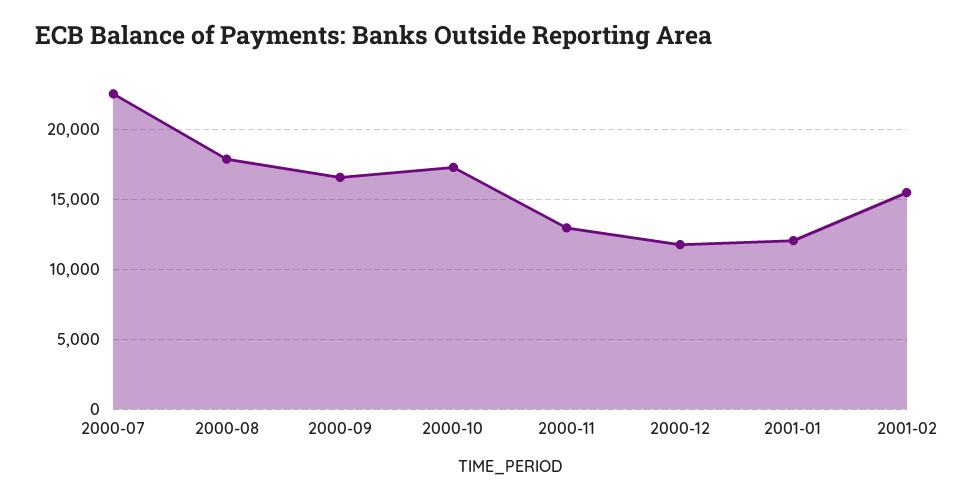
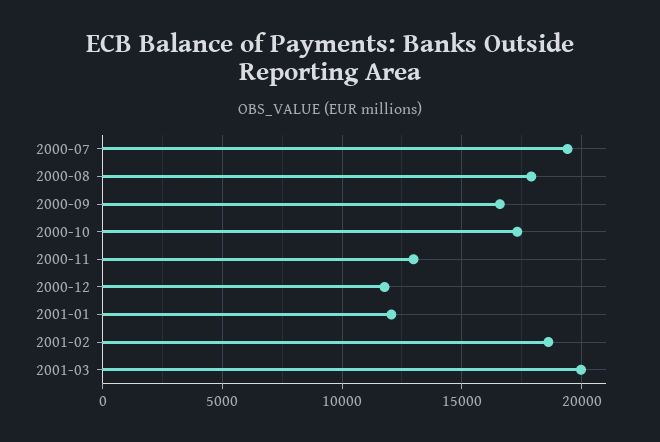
2000-07: 22500 -> 19500
2001-02: 15500 -> 18500
2001-03: none -> 20000

